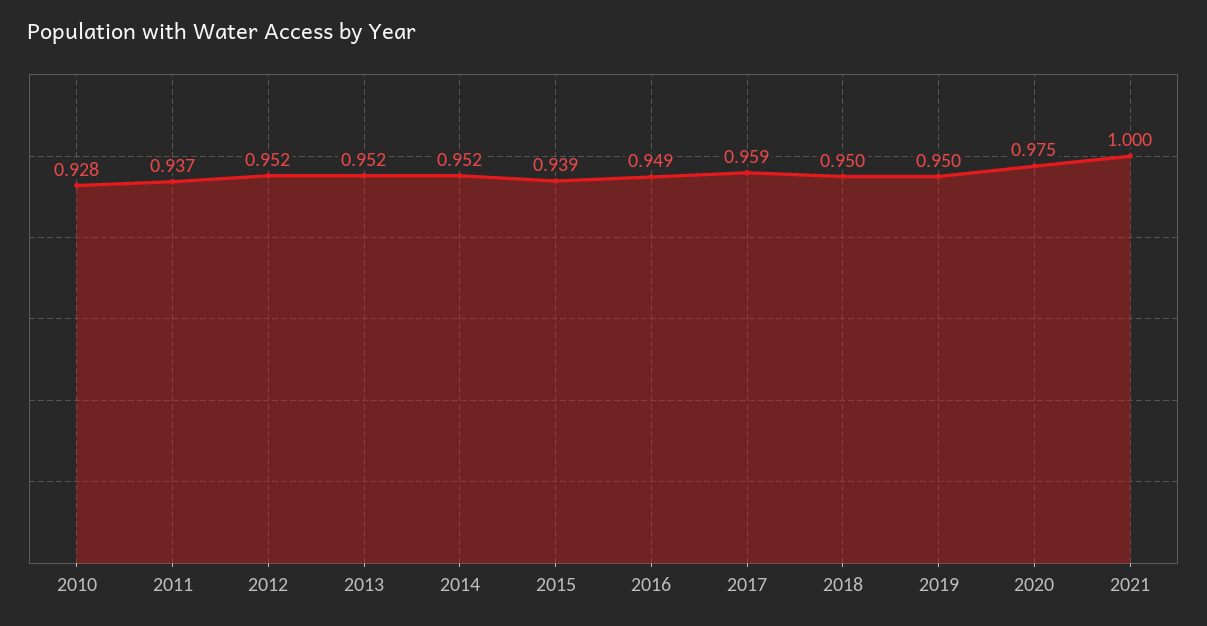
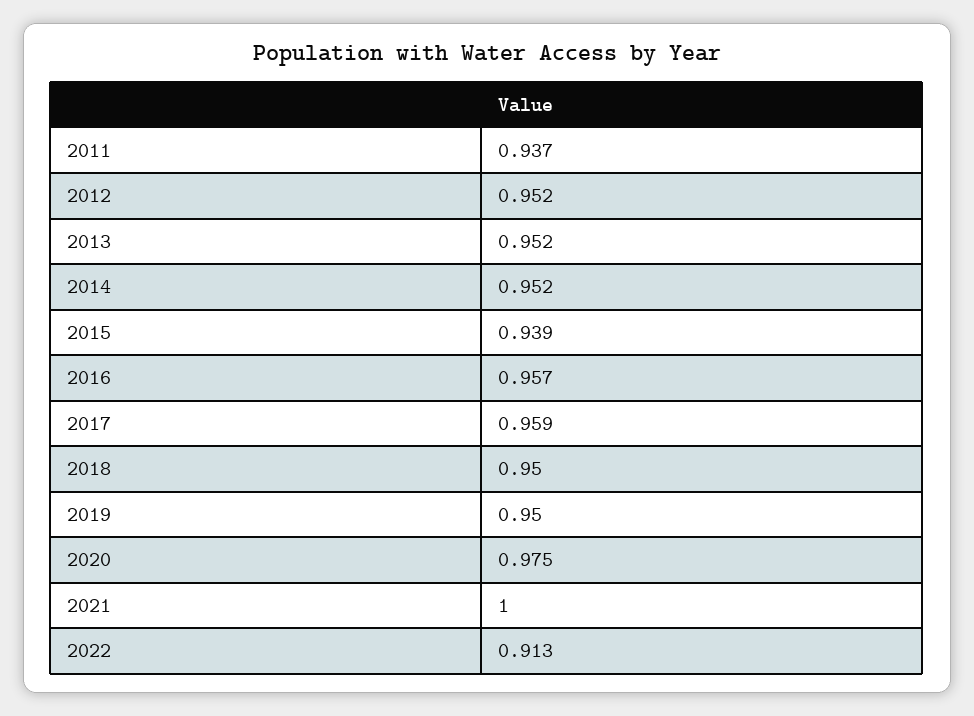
2010: 0.928 -> none
2016: 0.949 -> 0.957
2022: none -> 0.913

